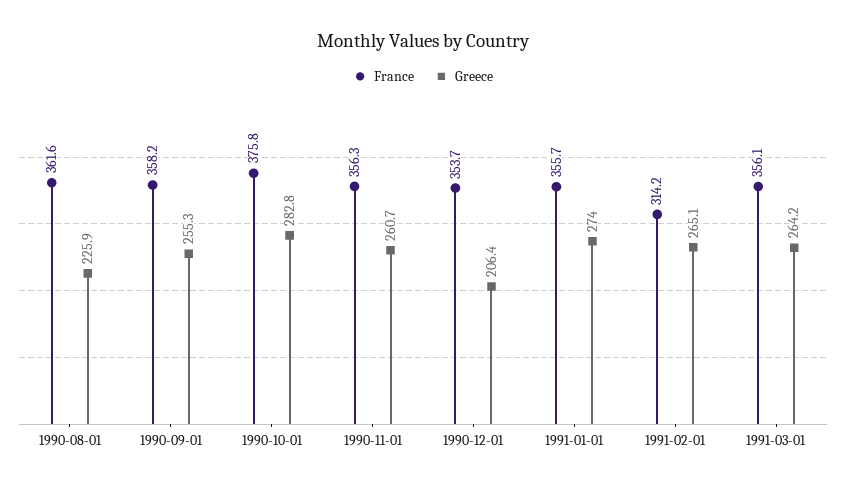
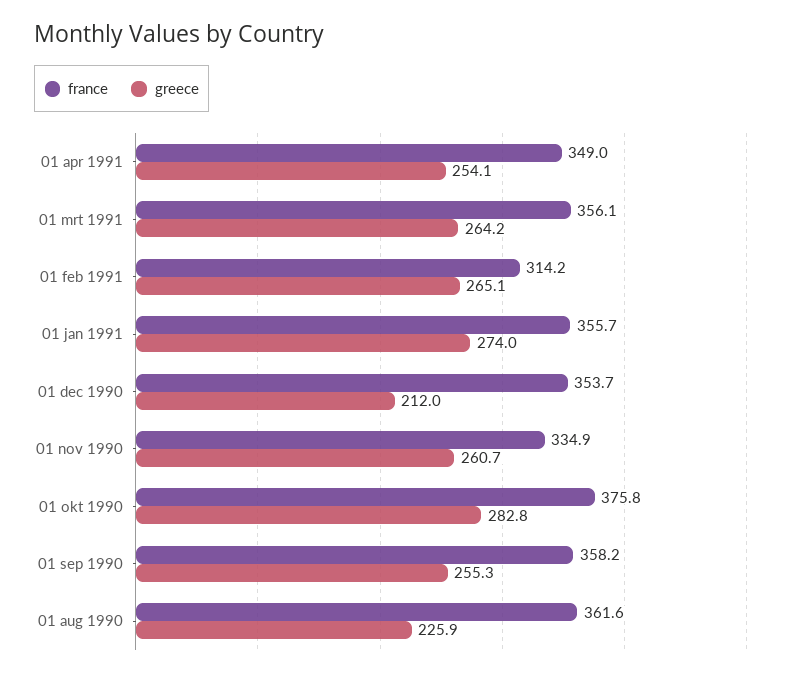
France, 1990-11-01: 356.3 -> 334.9
Greece, 1990-12-01: 206.4 -> 212
France, 01 apr 1991: none -> 349
Greece, 01 apr 1991: none -> 254.1

